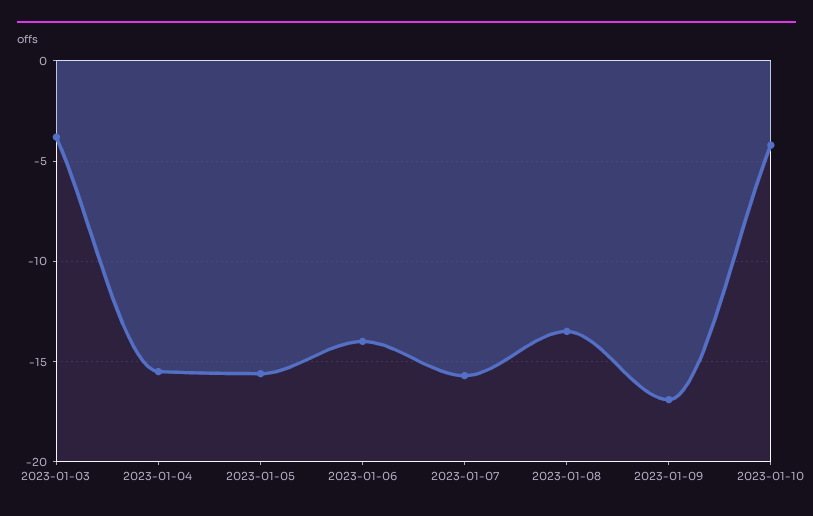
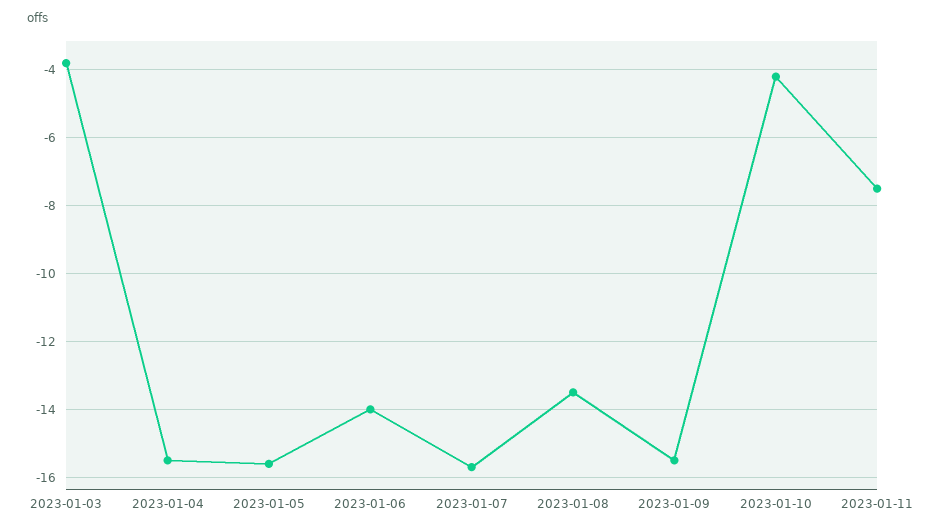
2023-01-09: -17 -> -15.5
2023-01-11: none -> -7.5

